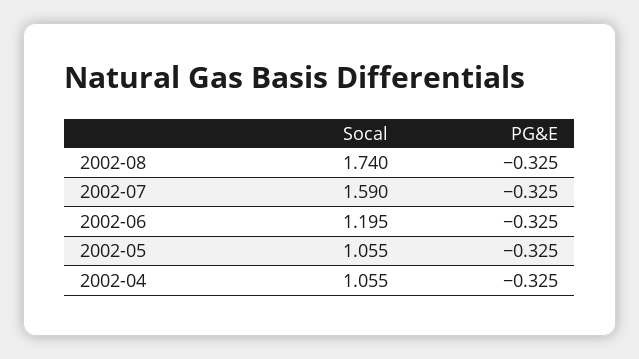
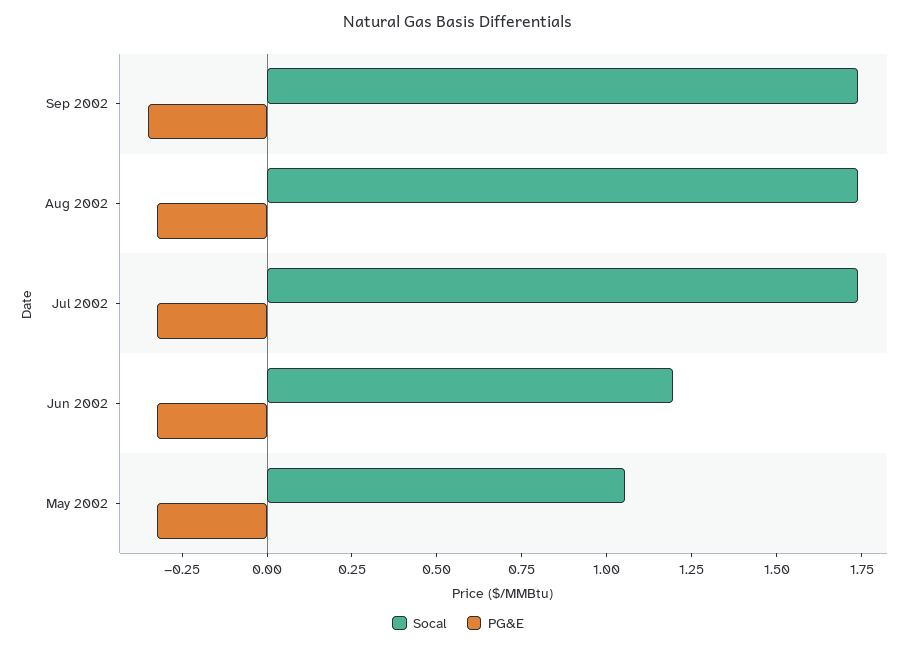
Socal, 2002-07: 1.59 -> 1.75
Socal, 2002-04: 1.055 -> none
PG&E, 2002-04: -0.325 -> none
Socal, Sep 2002: none -> 1.75
PG&E, Sep 2002: none -> -0.35

